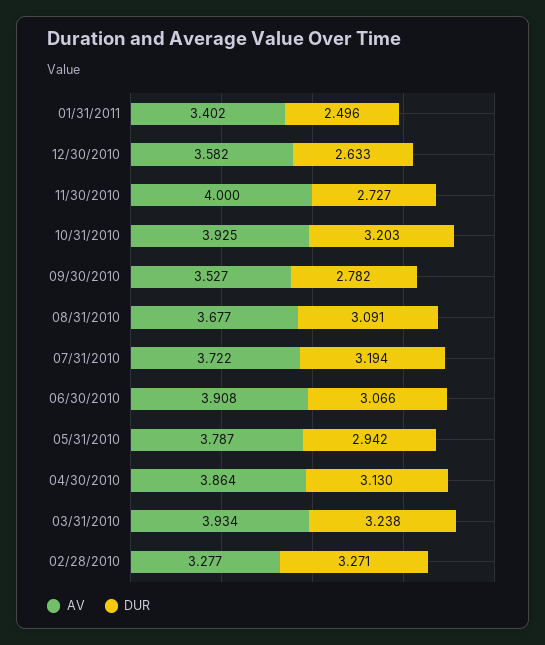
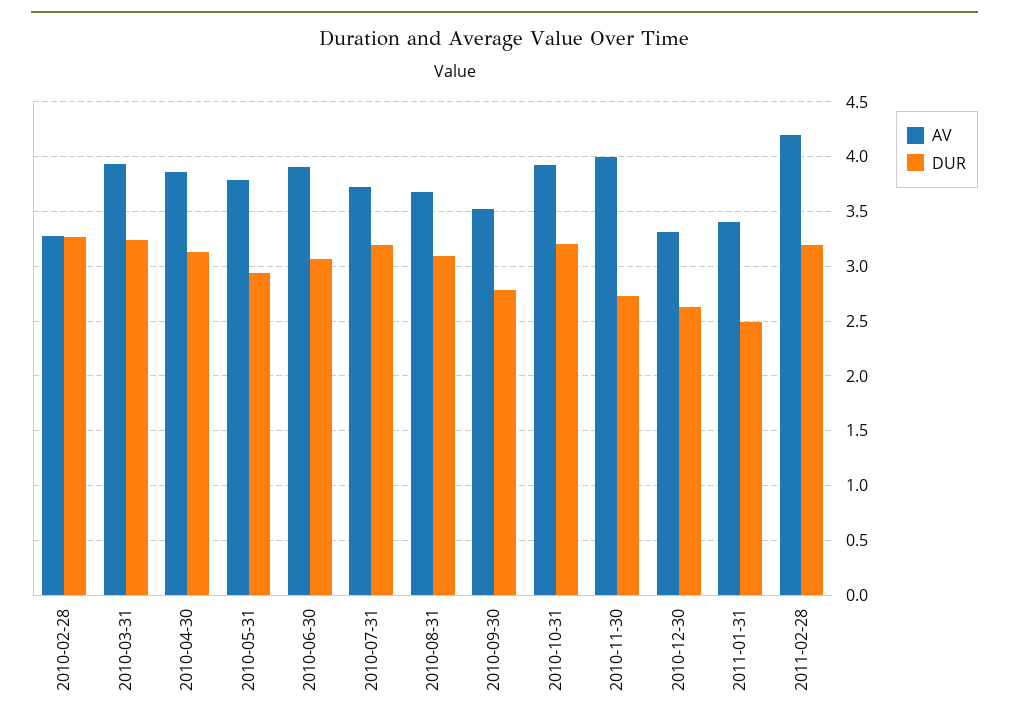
AV, 12/30/2010: 3.582 -> 3.3
AV, 2011-02-28: none -> 4.2
DUR, 2011-02-28: none -> 3.2

